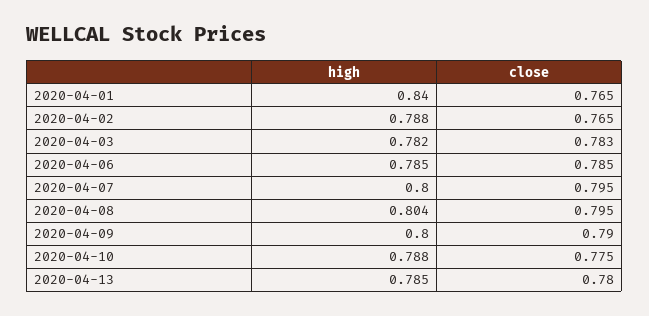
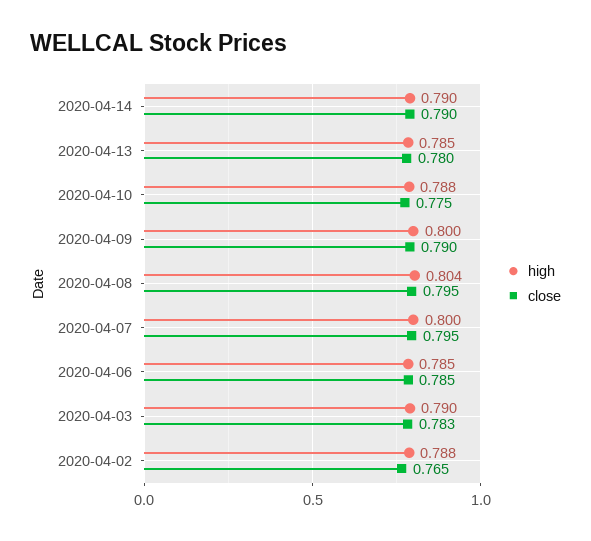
high, 2020-04-01: 0.84 -> none
close, 2020-04-01: 0.765 -> none
high, 2020-04-03: 0.782 -> 0.79
high, 2020-04-14: none -> 0.79
close, 2020-04-14: none -> 0.79

